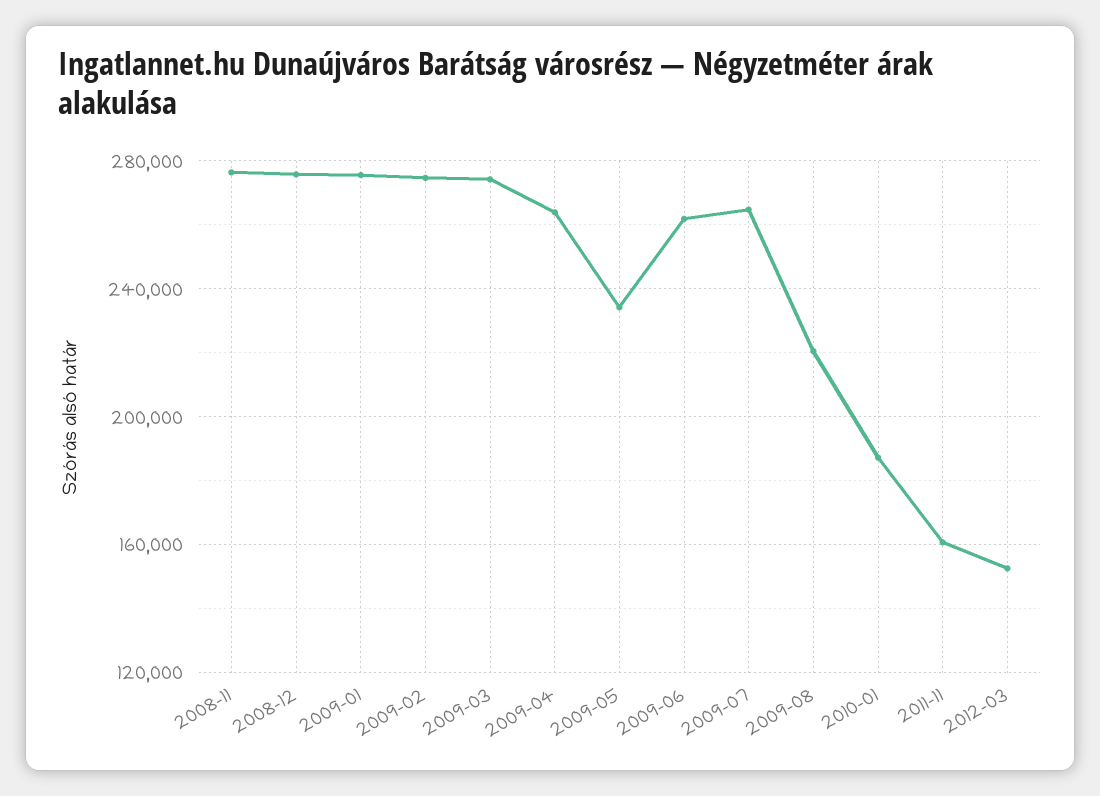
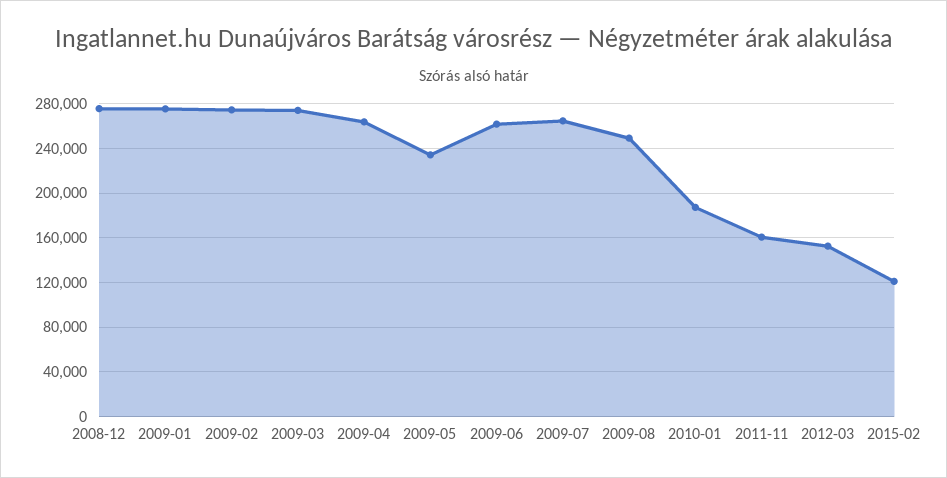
2008-11: 275000 -> none
2009-08: 220000 -> 250000
2015-02: none -> 120000

